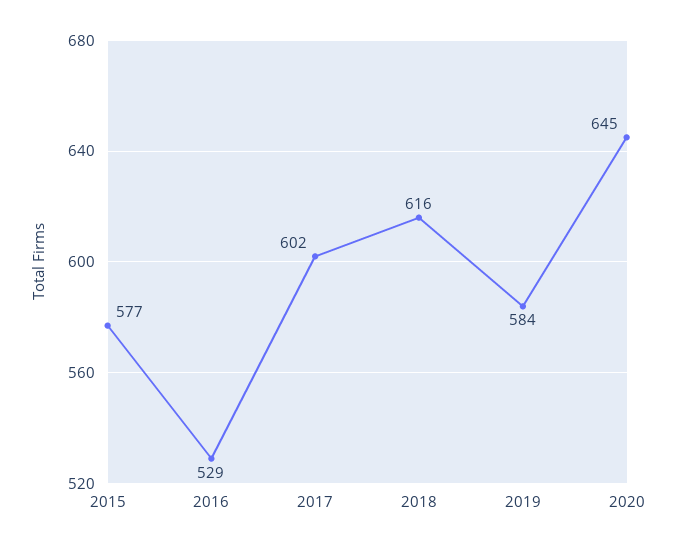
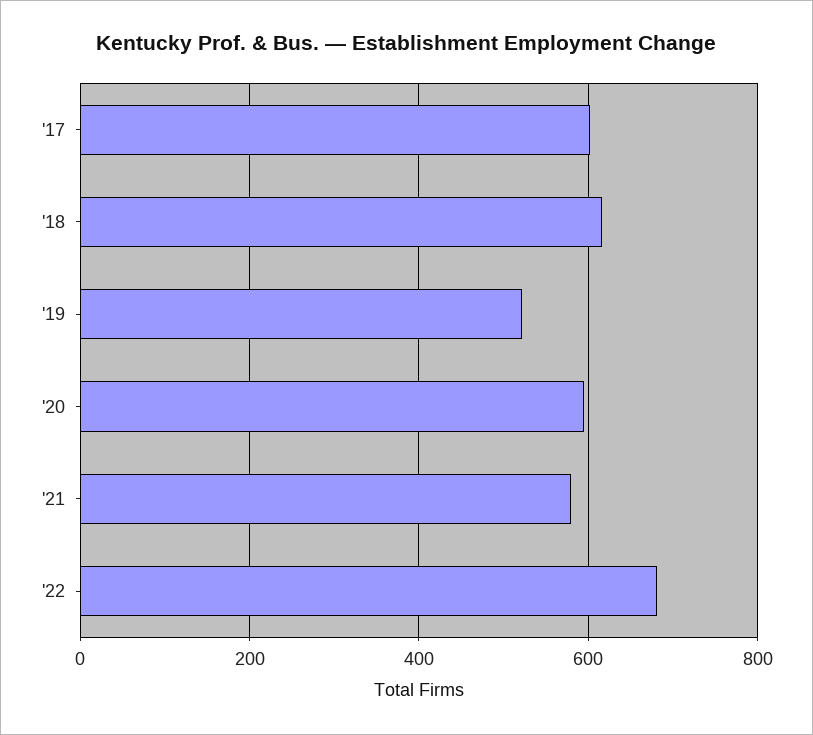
2015: 577 -> none
2016: 529 -> none
2019: 584 -> 520
2020: 645 -> 600
'21: none -> 580
'22: none -> 680

